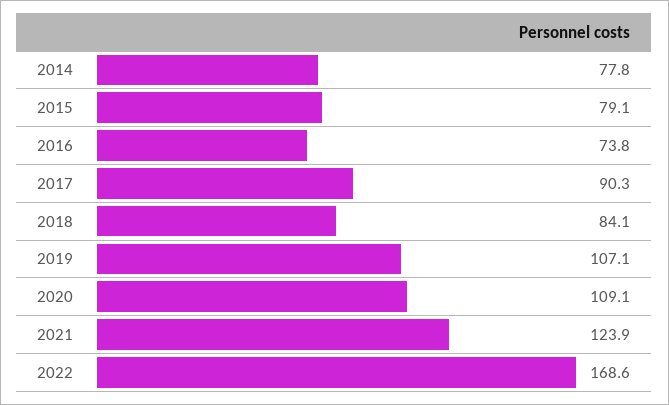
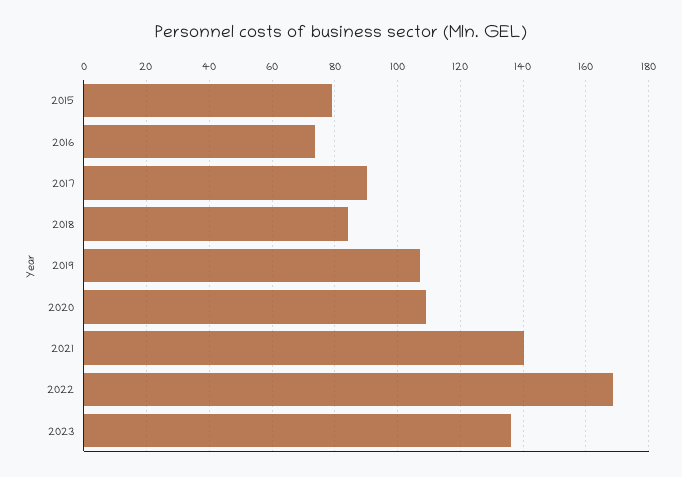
2014: 77.8 -> none
2021: 123.9 -> 140
2023: none -> 136

